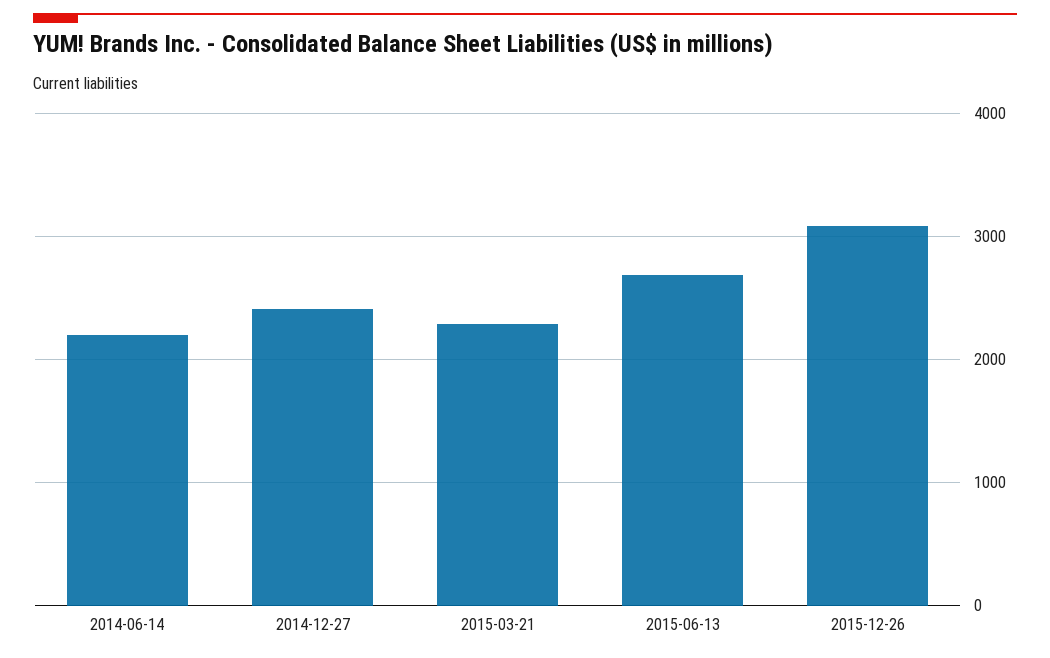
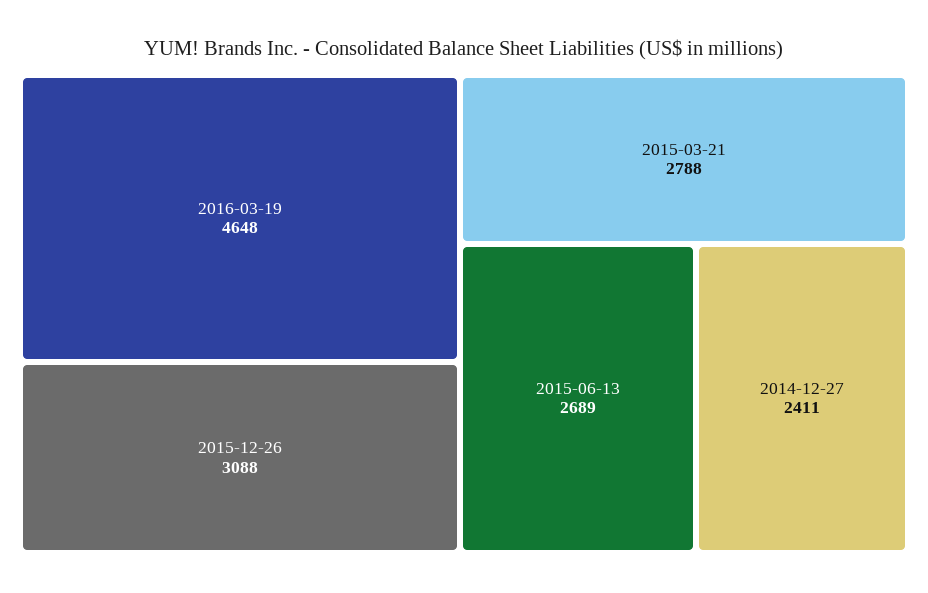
2014-06-14: 2200 -> none
2015-03-21: 2300 -> 2788
2016-03-19: none -> 4648

